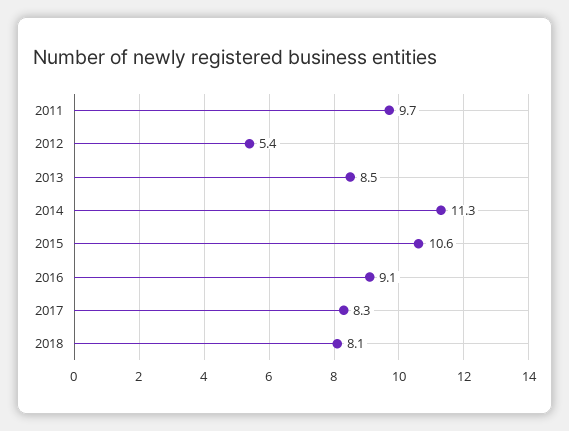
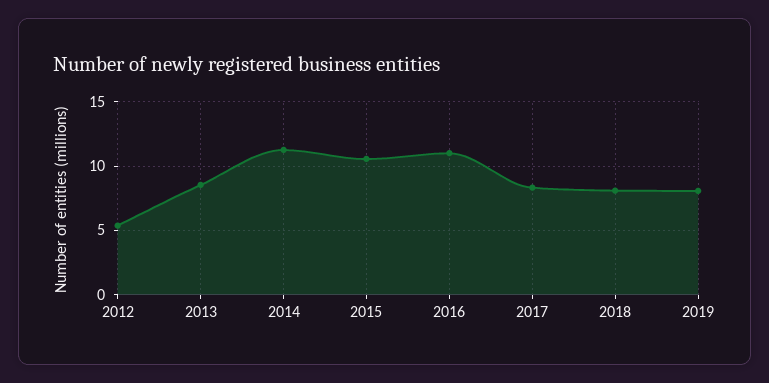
2011: 9.7 -> none
2016: 9.1 -> 11
2019: none -> 8

